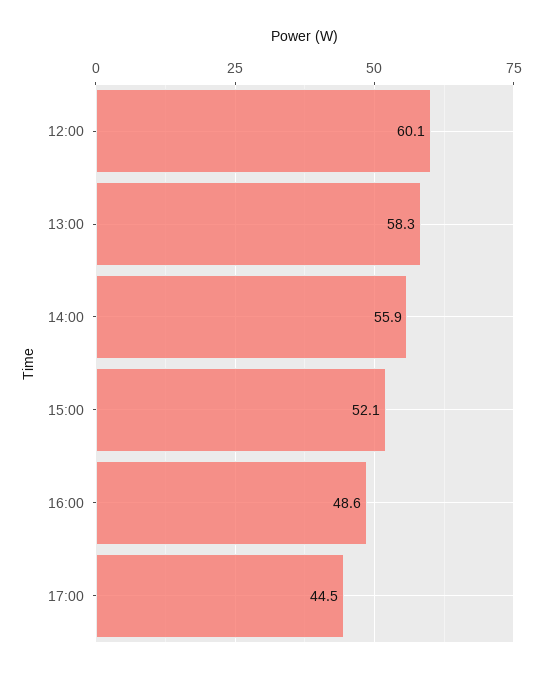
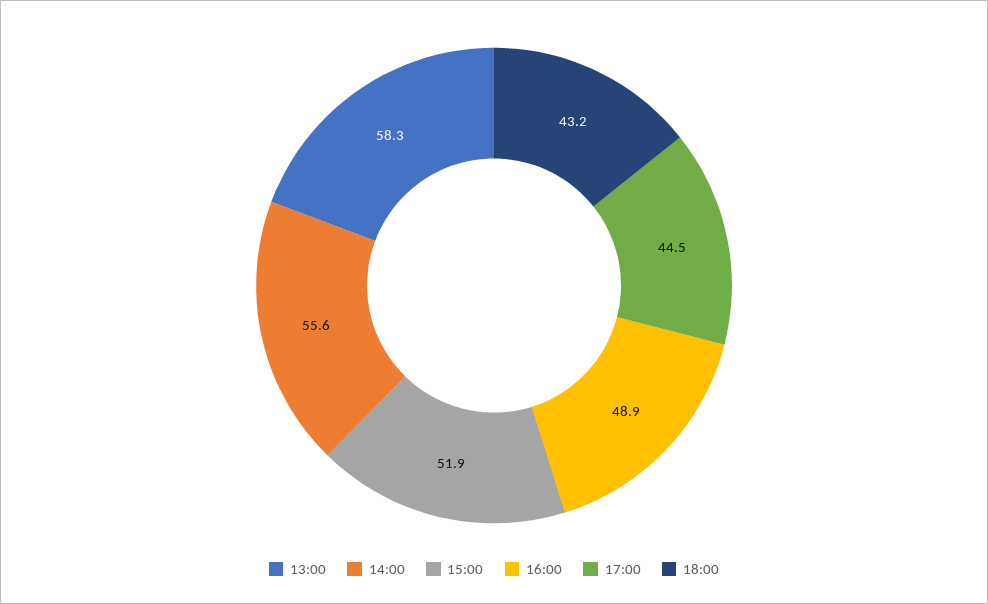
12:00: 60.1 -> none
14:00: 55.9 -> 55.6
15:00: 52.1 -> 51.9
16:00: 48.6 -> 48.9
18:00: none -> 43.2

